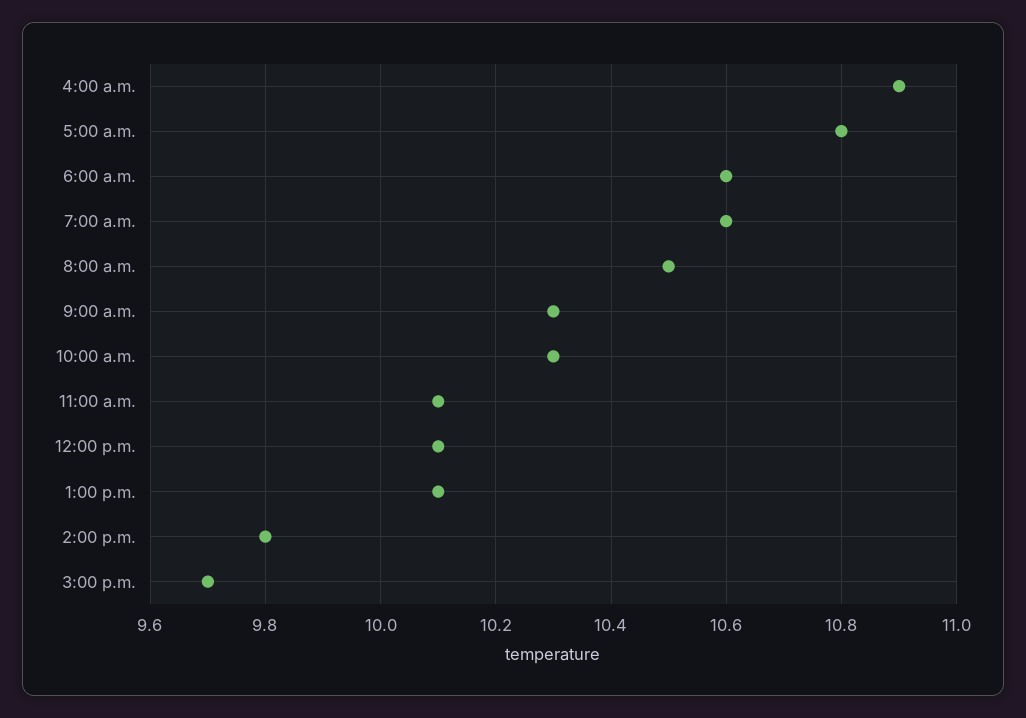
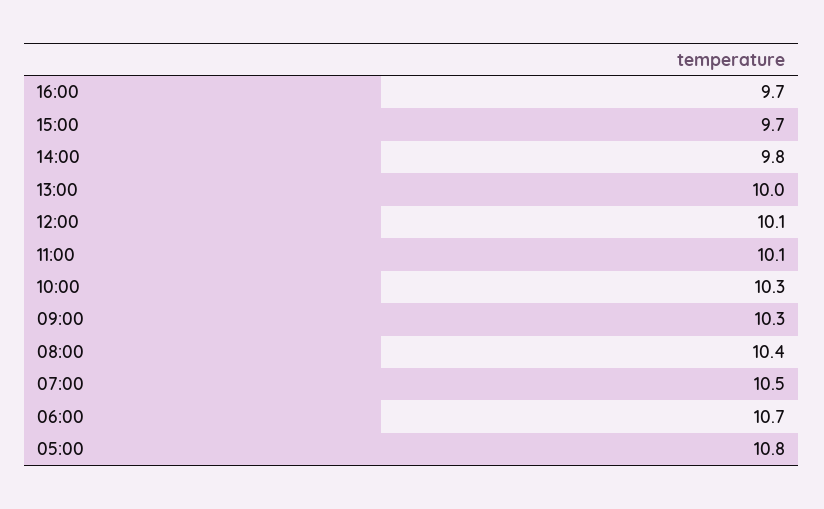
4:00 a.m.: 10.9 -> none
6:00 a.m.: 10.6 -> 10.7
7:00 a.m.: 10.6 -> 10.5
8:00 a.m.: 10.5 -> 10.4
1:00 p.m.: 10.1 -> 10
16:00: none -> 9.7

